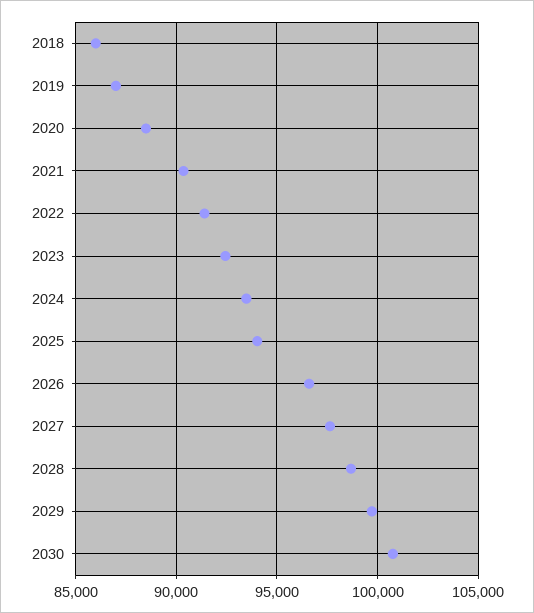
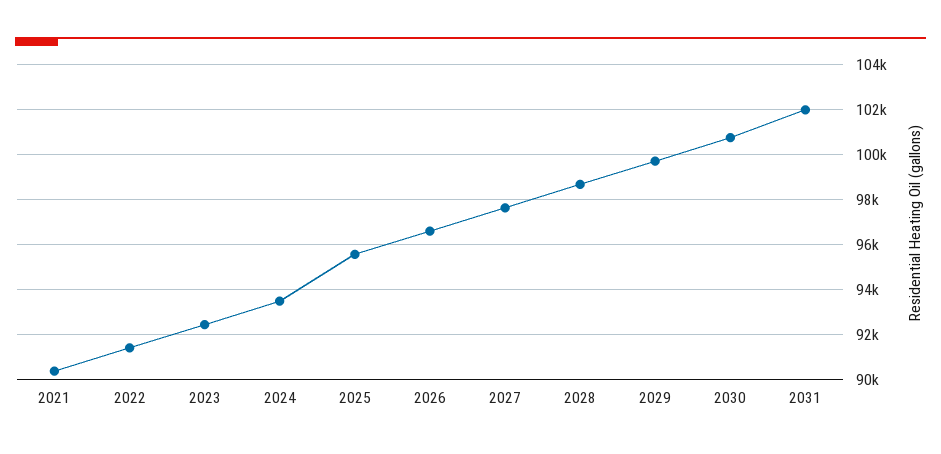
2018: 86000 -> none
2019: 87000 -> none
2020: 88500 -> none
2025: 94000 -> 95500
2031: none -> 102000

